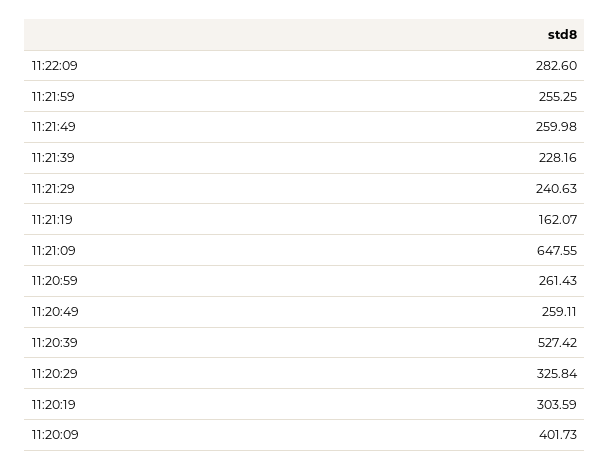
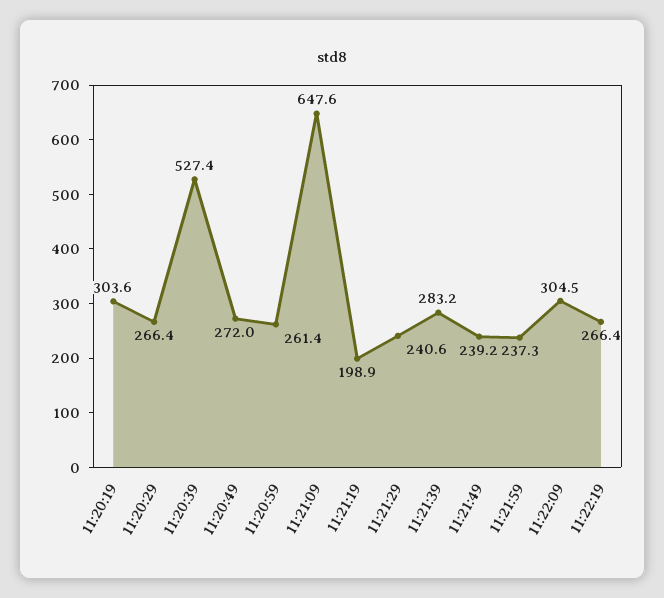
11:22:09: 282.6 -> 304.5
11:21:59: 255.25 -> 237.3
11:21:49: 259.98 -> 239.2
11:21:39: 228.16 -> 283.2
11:21:19: 162.07 -> 198.9
11:20:49: 259.11 -> 272
11:20:29: 325.84 -> 266.4
11:20:09: 401.73 -> none
11:22:19: none -> 266.4

